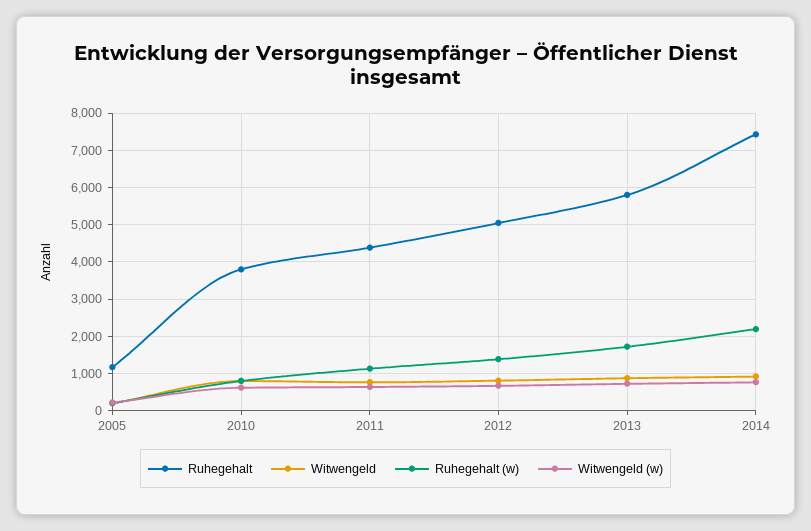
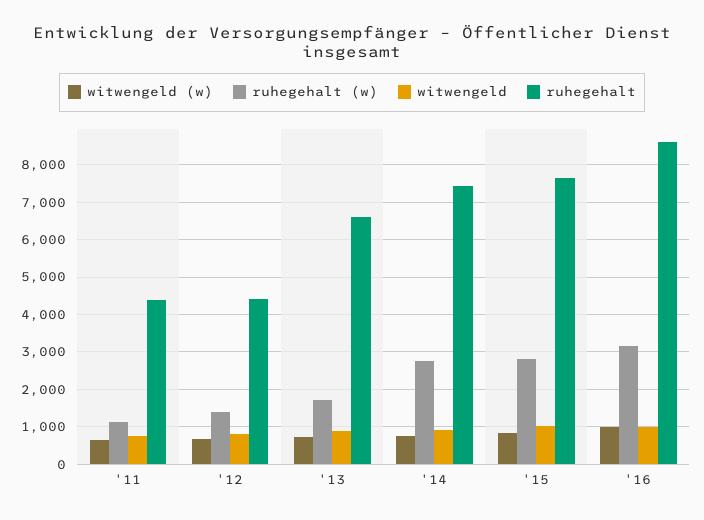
Ruhegehalt, 2005: 1200 -> none
Witwengeld, 2005: 200 -> none
Ruhegehalt (w), 2005: 200 -> none
Witwengeld (w), 2005: 200 -> none
Ruhegehalt, 2010: 3800 -> none
Witwengeld, 2010: 800 -> none
Ruhegehalt (w), 2010: 800 -> none
Witwengeld (w), 2010: 600 -> none
Ruhegehalt, 2012: 5000 -> 4400
Ruhegehalt, 2013: 5800 -> 6600
Ruhegehalt (w), 2014: 2200 -> 2800
Witwengeld (w), '15: none -> 800
Ruhegehalt (w), '15: none -> 2800
Witwengeld, '15: none -> 1000
Ruhegehalt, '15: none -> 7600
Witwengeld (w), '16: none -> 1000
Ruhegehalt (w), '16: none -> 3200
Witwengeld, '16: none -> 1000
Ruhegehalt, '16: none -> 8600

